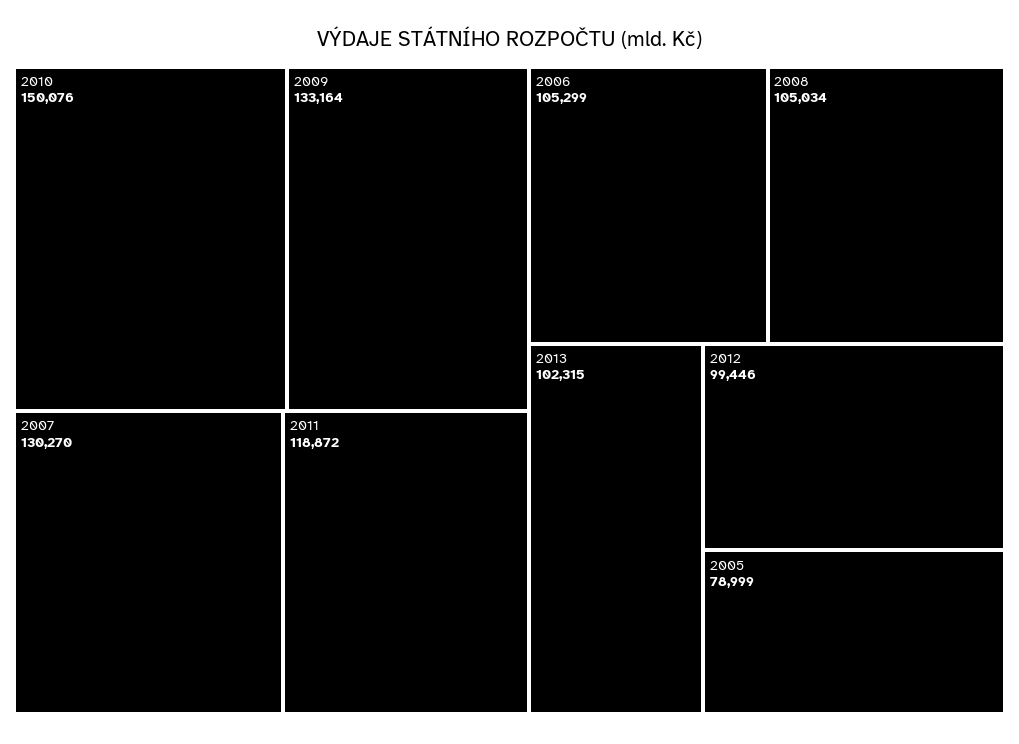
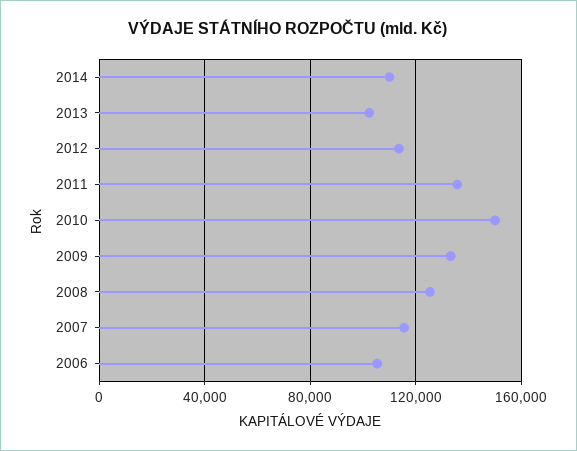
2007: 130270 -> 115000
2011: 118872 -> 135000
2008: 105034 -> 125000
2012: 99446 -> 115000
2005: 78999 -> none
2014: none -> 110000

